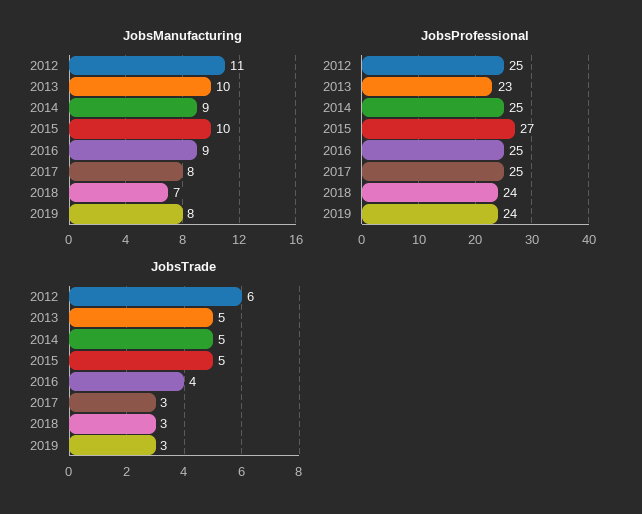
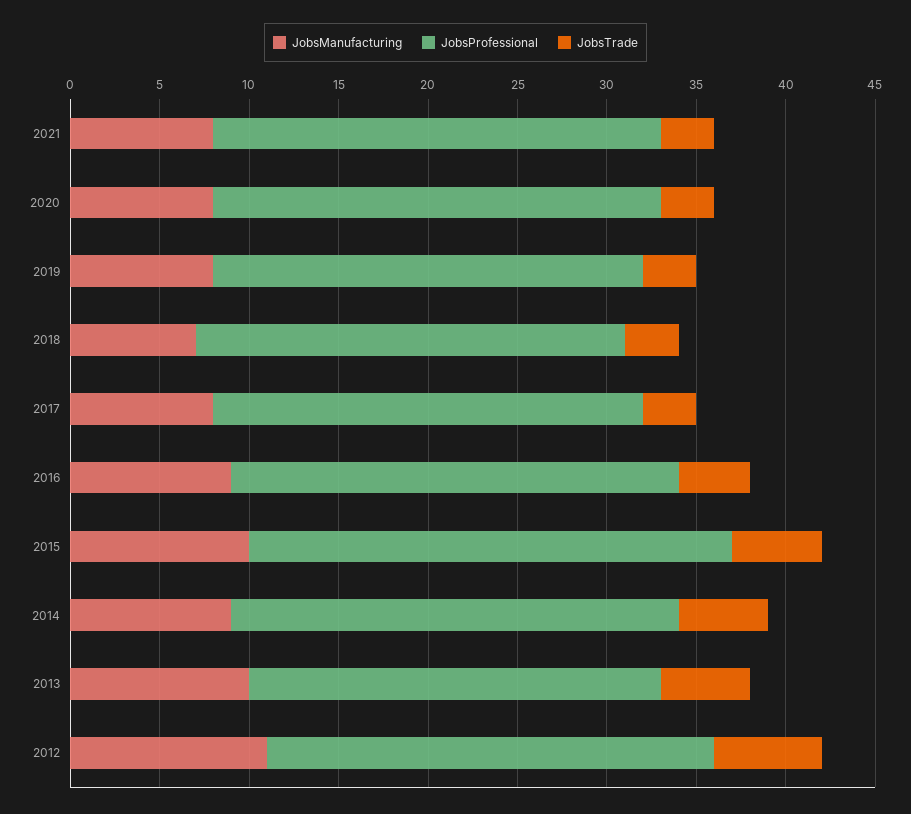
JobsProfessional, 2017: 25 -> 24
JobsManufacturing, 2021: none -> 8
JobsProfessional, 2021: none -> 25
JobsTrade, 2021: none -> 3
JobsManufacturing, 2020: none -> 8
JobsProfessional, 2020: none -> 25
JobsTrade, 2020: none -> 3

